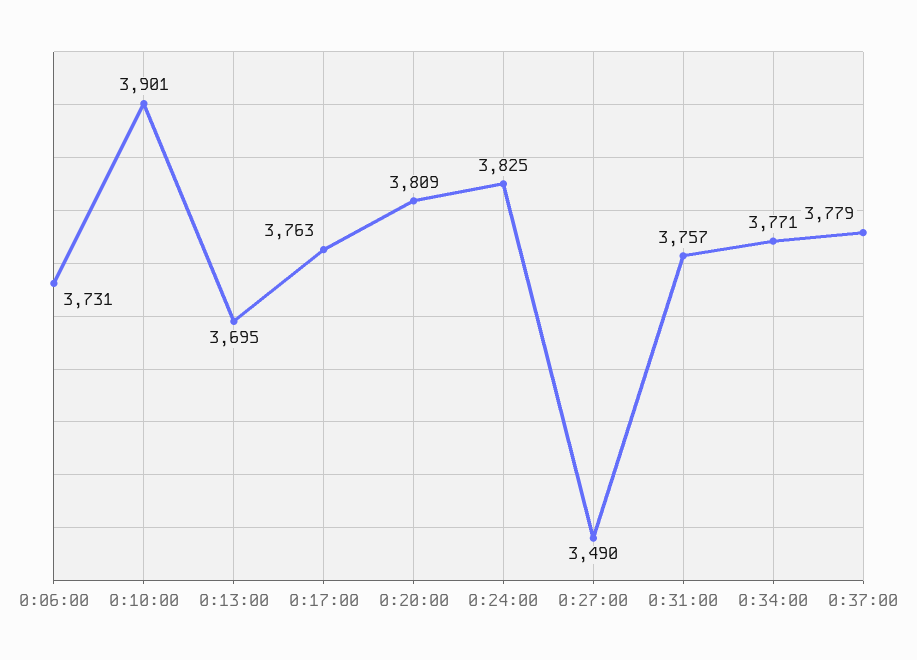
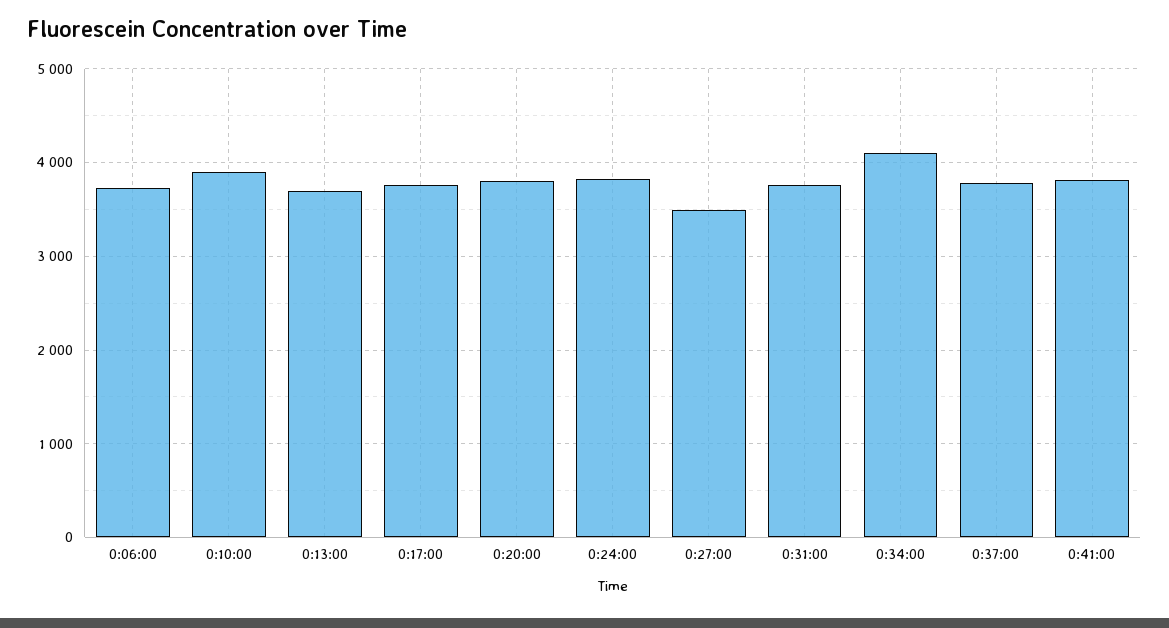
0:34:00: 3771 -> 4100
0:41:00: none -> 3800

